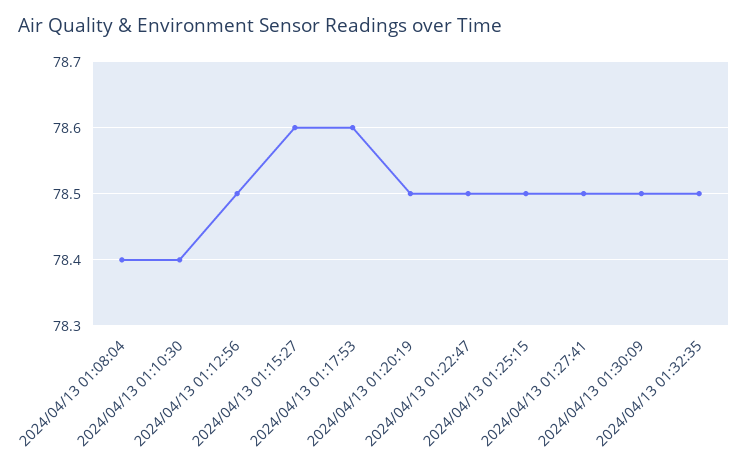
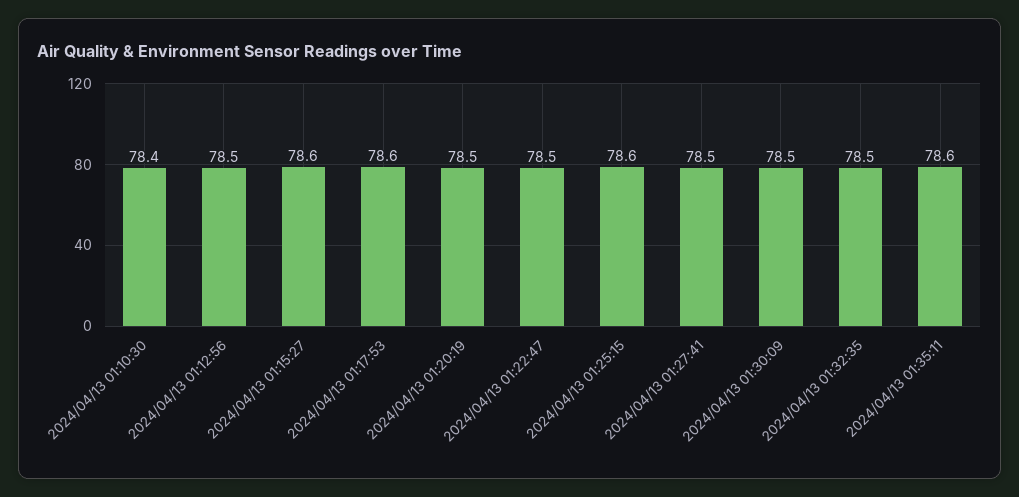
2024/04/13 01:08:04: 78.4 -> none
2024/04/13 01:25:15: 78.5 -> 78.6
2024/04/13 01:35:11: none -> 78.6

